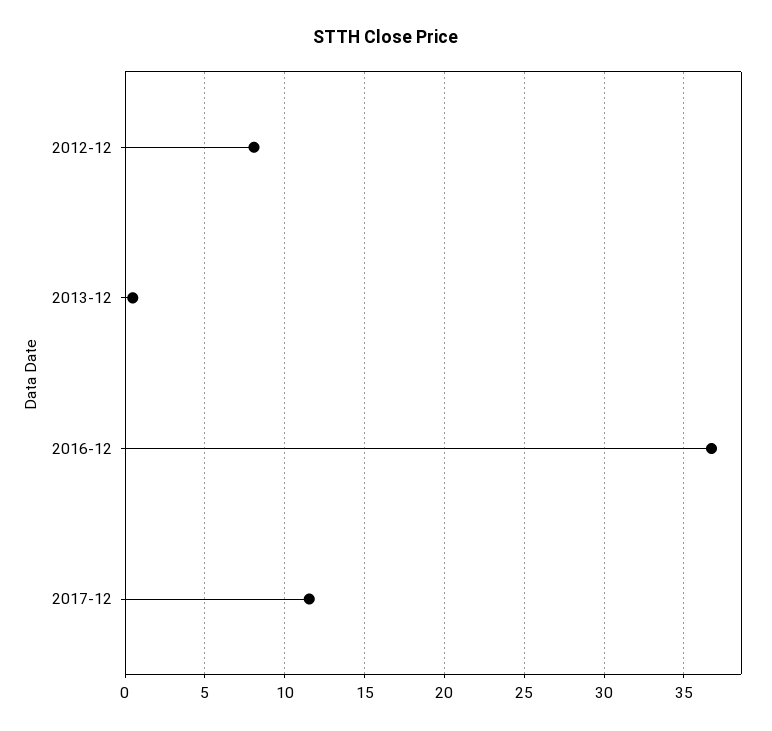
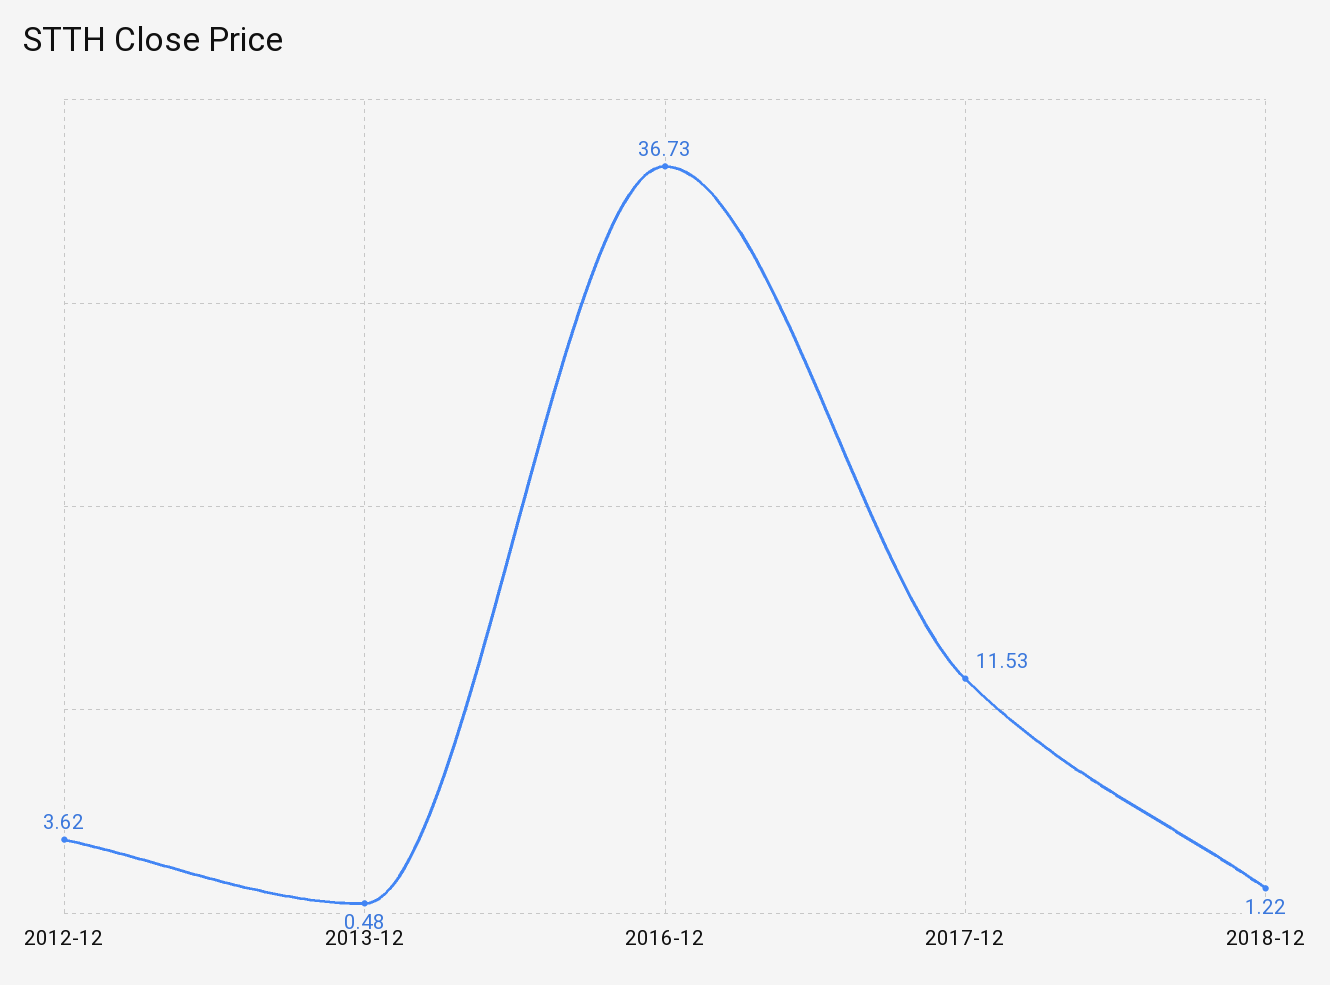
2012-12: 8 -> 3.62
2018-12: none -> 1.22

